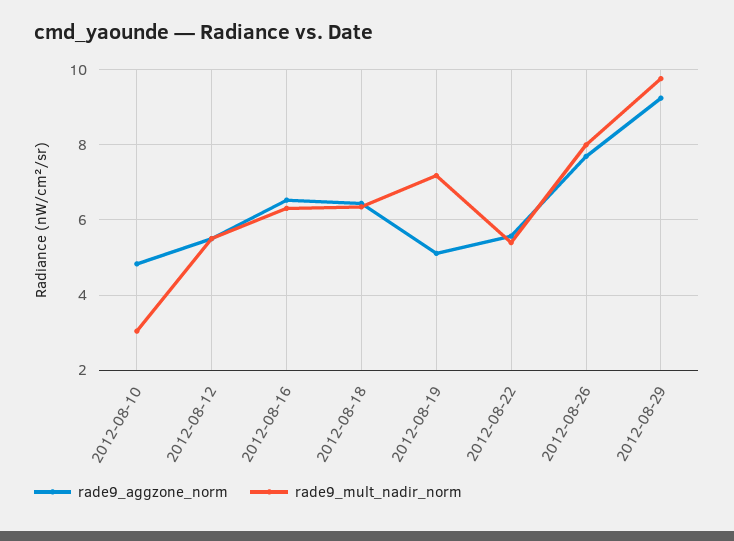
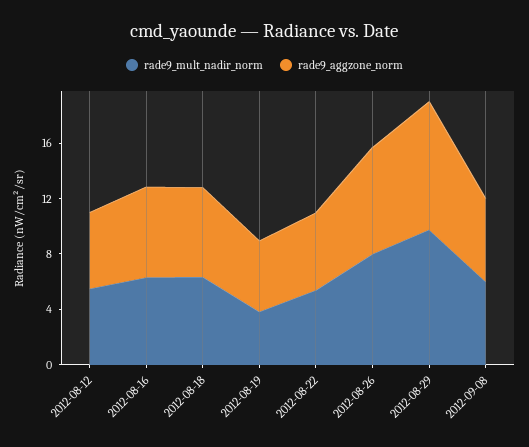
rade9_aggzone_norm, 2012-08-10: 4.8 -> none
rade9_mult_nadir_norm, 2012-08-10: 3 -> none
rade9_mult_nadir_norm, 2012-08-19: 7.2 -> 4
rade9_mult_nadir_norm, 2012-09-08: none -> 6
rade9_aggzone_norm, 2012-09-08: none -> 6

